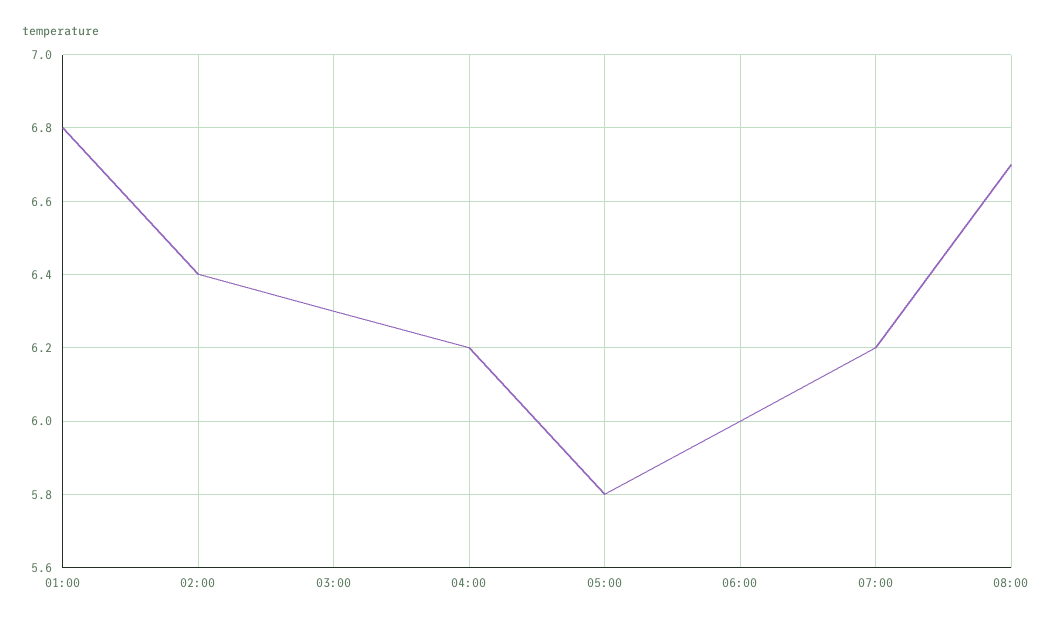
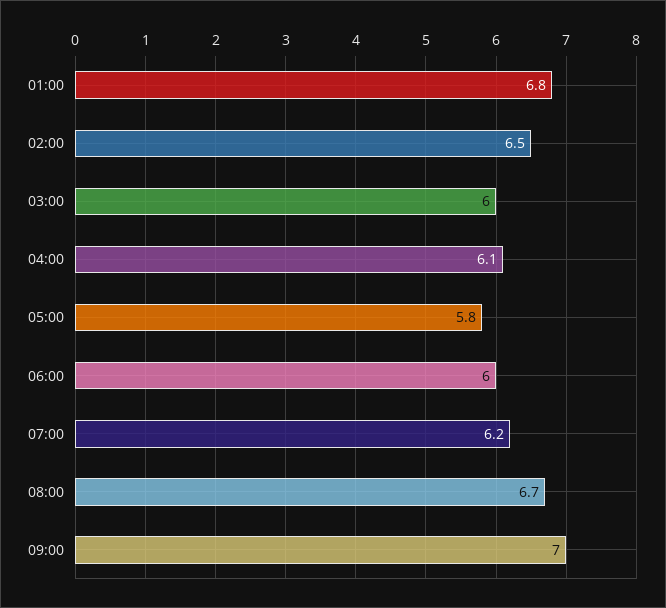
02:00: 6.4 -> 6.5
03:00: 6.3 -> 6
04:00: 6.2 -> 6.1
09:00: none -> 7

